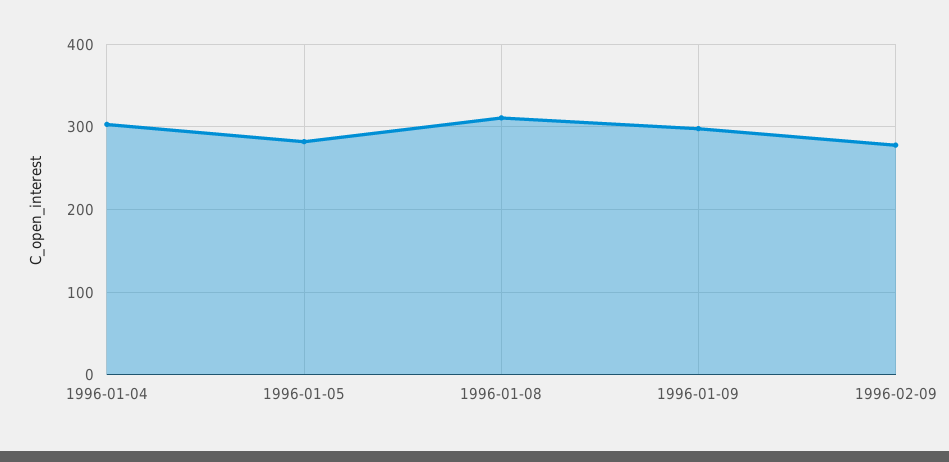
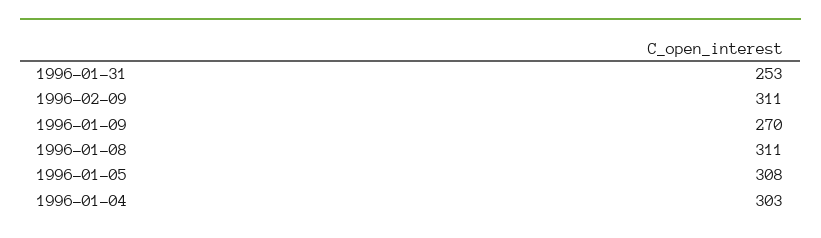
1996-01-05: 280 -> 308
1996-01-09: 300 -> 270
1996-02-09: 280 -> 311
1996-01-31: none -> 253

